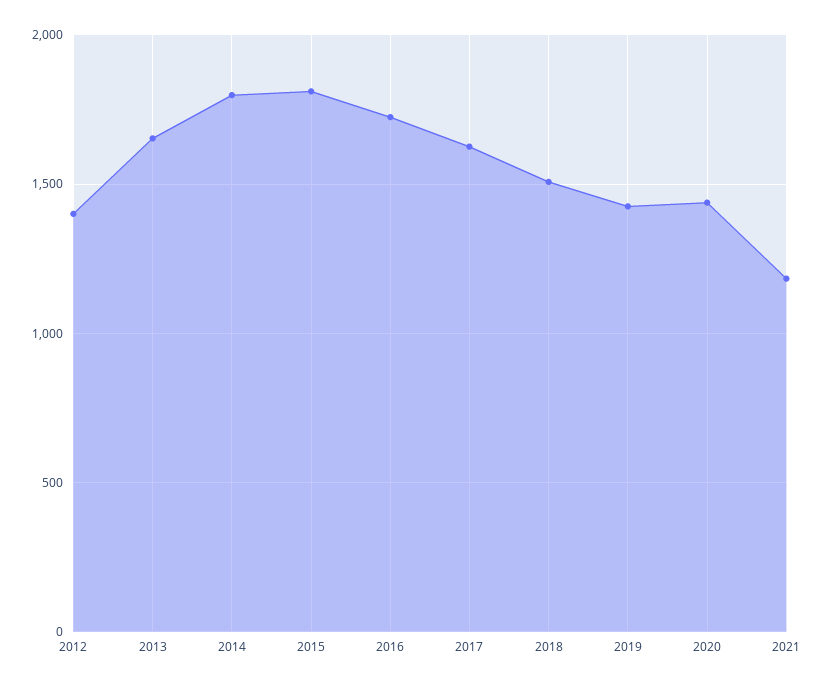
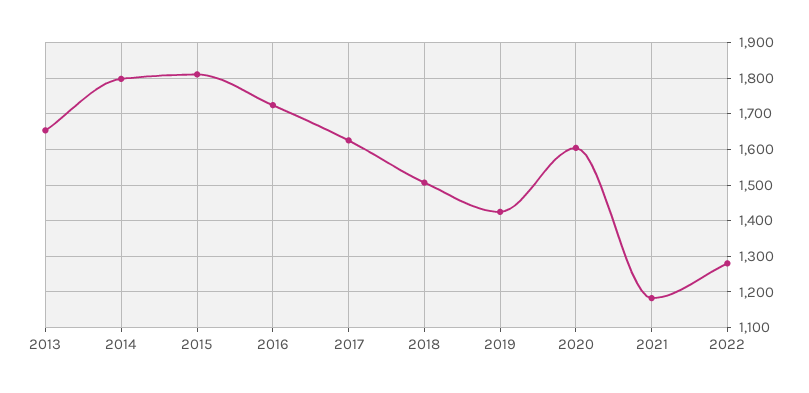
2012: 1400 -> none
2020: 1450 -> 1600
2022: none -> 1280

